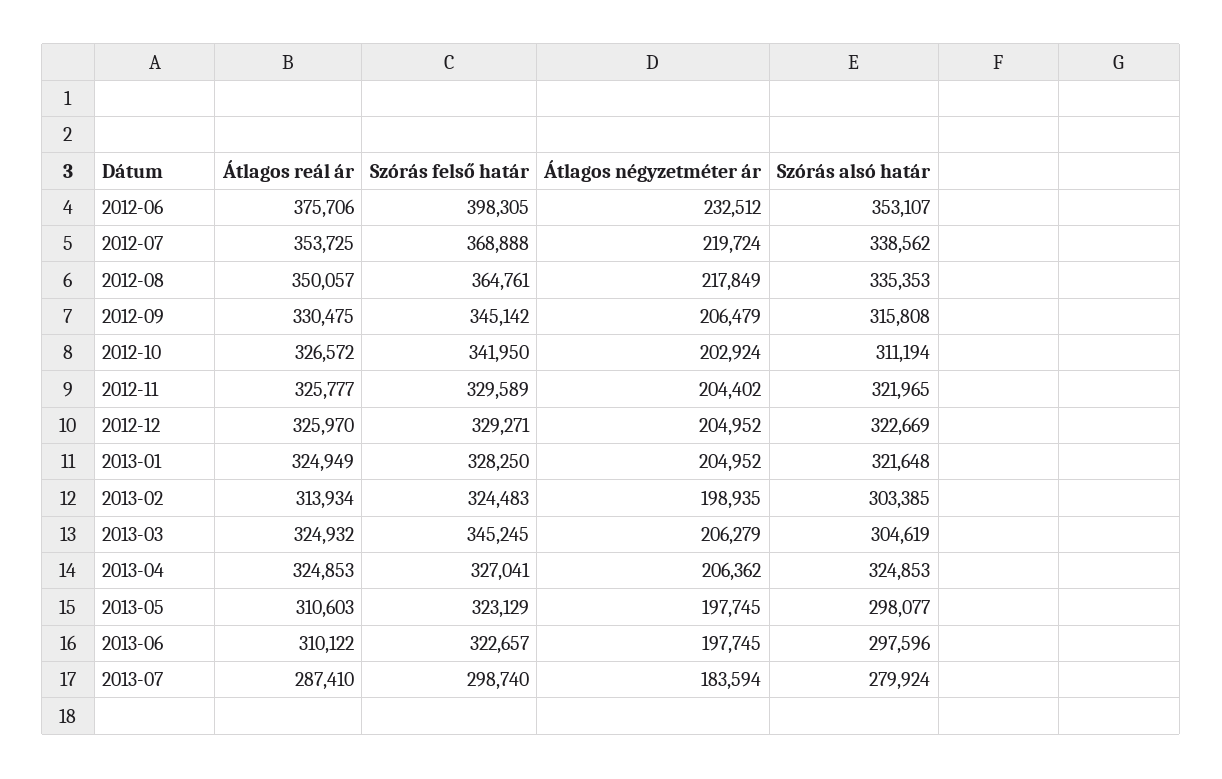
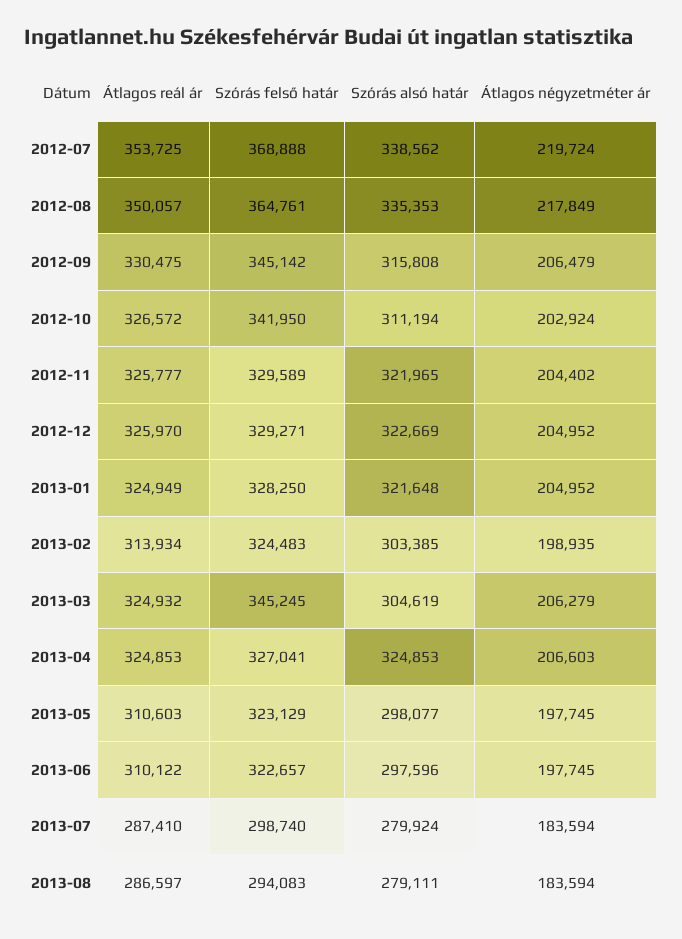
Átlagos reál ár, 2012-06: 375706 -> none
Szórás felső határ, 2012-06: 398305 -> none
Átlagos négyzetméter ár, 2012-06: 232512 -> none
Szórás alsó határ, 2012-06: 353107 -> none
Átlagos négyzetméter ár, 2013-04: 206362 -> 206603
Átlagos reál ár, 2013-08: none -> 286597
Szórás felső határ, 2013-08: none -> 294083
Szórás alsó határ, 2013-08: none -> 279111
Átlagos négyzetméter ár, 2013-08: none -> 183594

